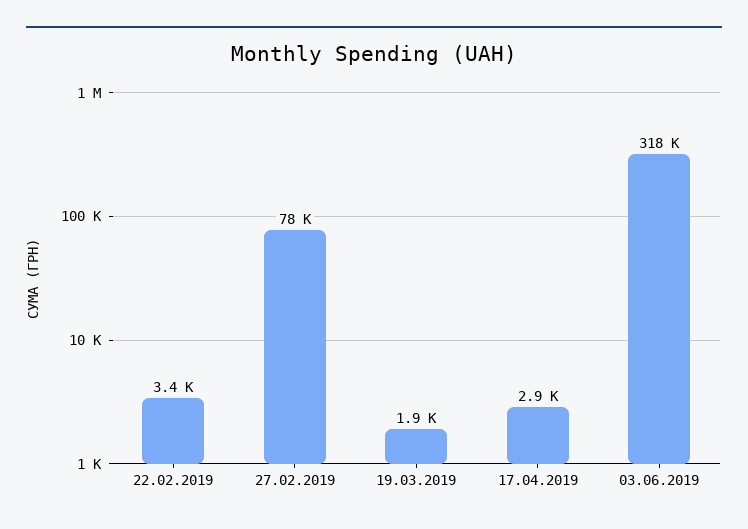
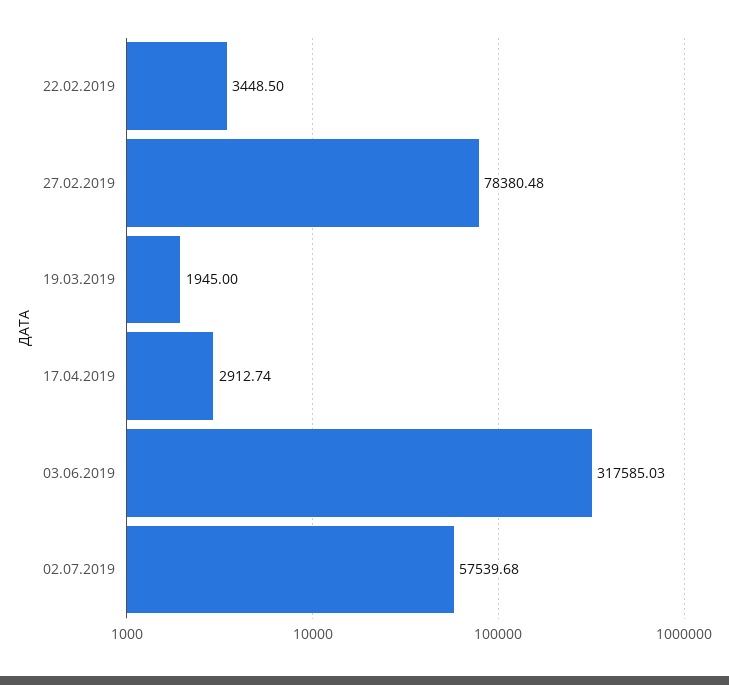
02.07.2019: none -> 57539.68

